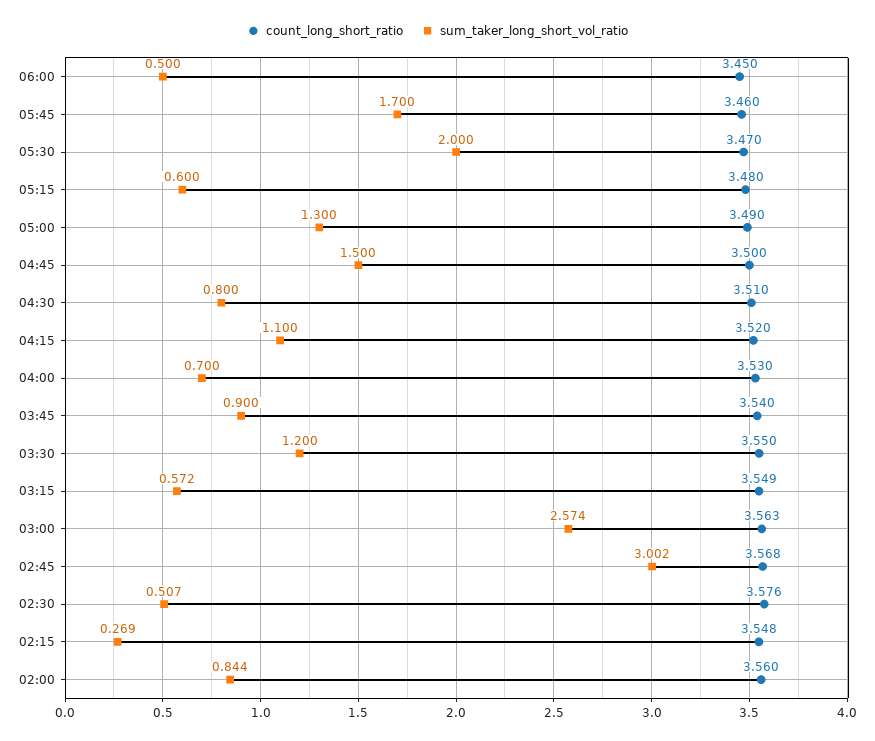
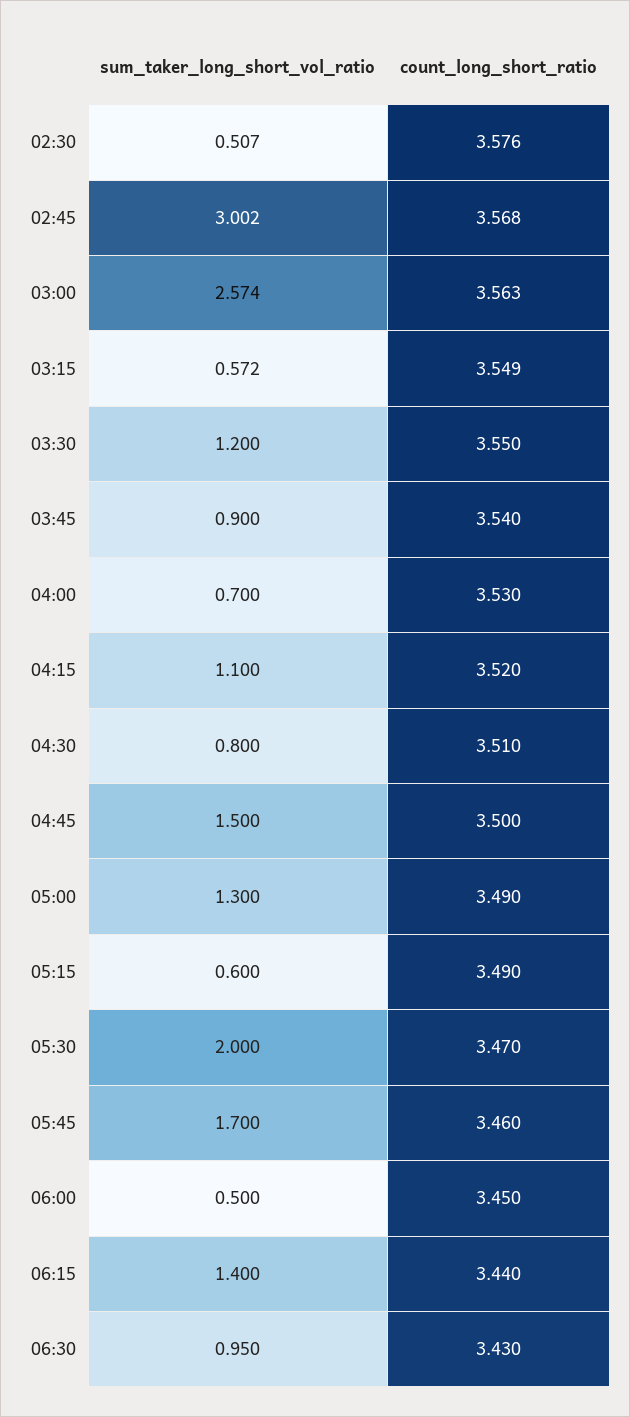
count_long_short_ratio, 05:15: 3.48 -> 3.49
count_long_short_ratio, 02:15: 3.548 -> none
sum_taker_long_short_vol_ratio, 02:15: 0.269 -> none
count_long_short_ratio, 02:00: 3.56 -> none
sum_taker_long_short_vol_ratio, 02:00: 0.844 -> none
sum_taker_long_short_vol_ratio, 06:15: none -> 1.4
count_long_short_ratio, 06:15: none -> 3.44
sum_taker_long_short_vol_ratio, 06:30: none -> 0.95
count_long_short_ratio, 06:30: none -> 3.43

